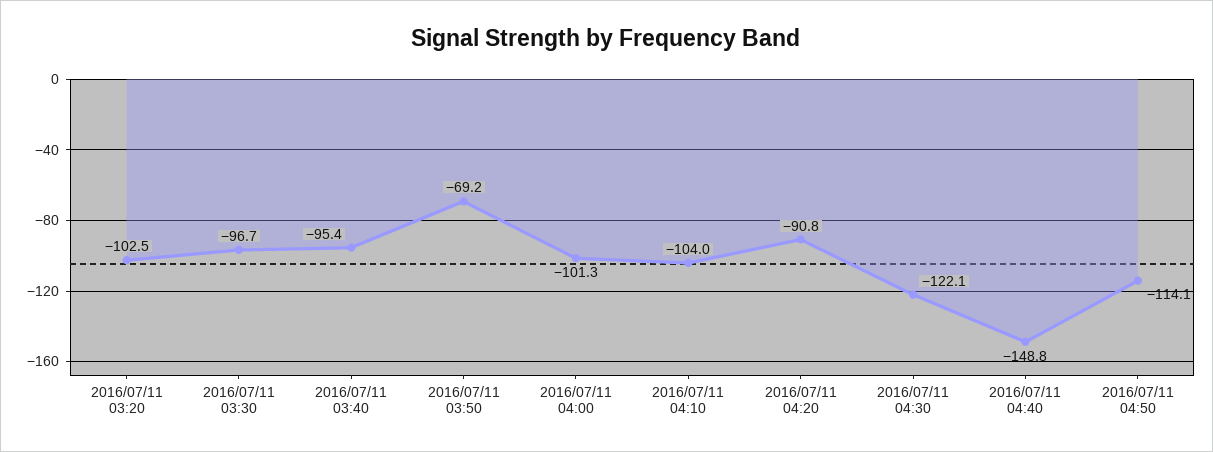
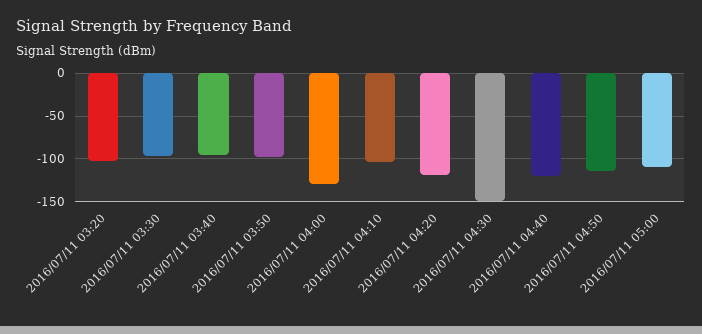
2016/07/11 03:50: -69.2 -> -100
2016/07/11 04:00: -101.3 -> -130
2016/07/11 04:20: -90.8 -> -120
2016/07/11 04:30: -122.1 -> -150
2016/07/11 04:40: -148.8 -> -120
2016/07/11 05:00: none -> -110

